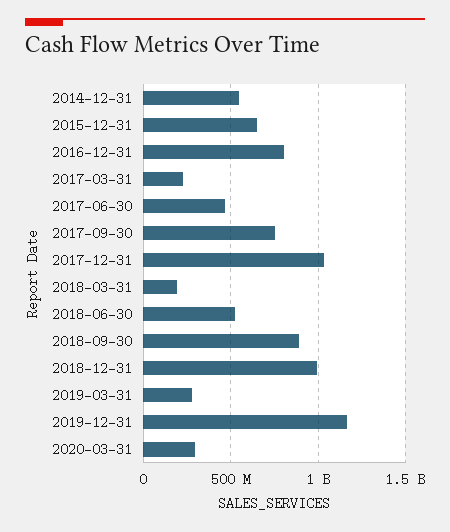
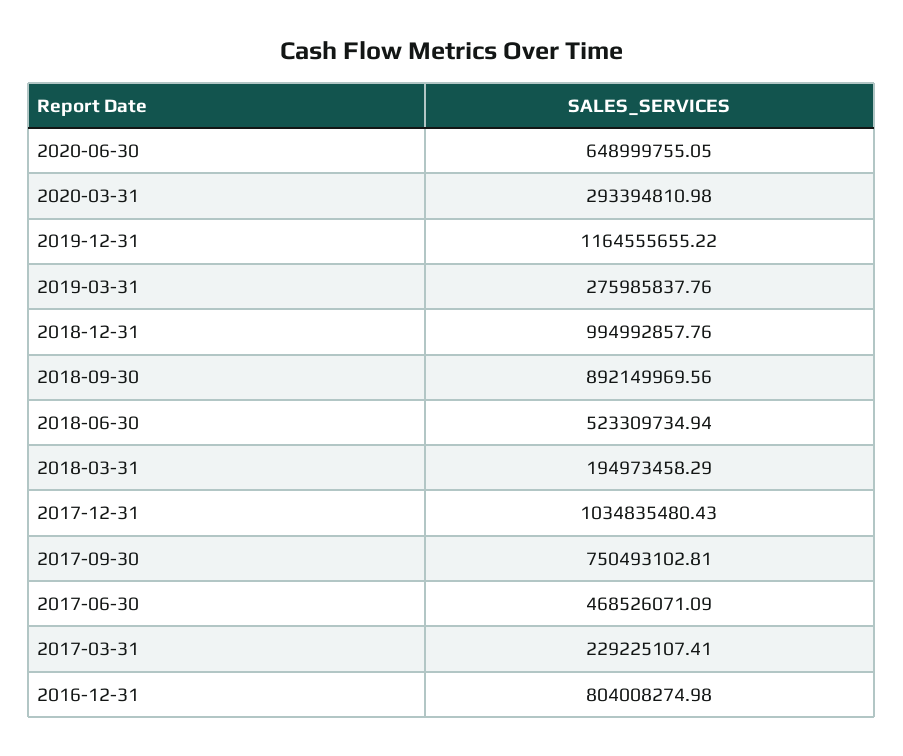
2014-12-31: 550000000 -> none
2015-12-31: 650000000 -> none
2020-06-30: none -> 648999755.05

